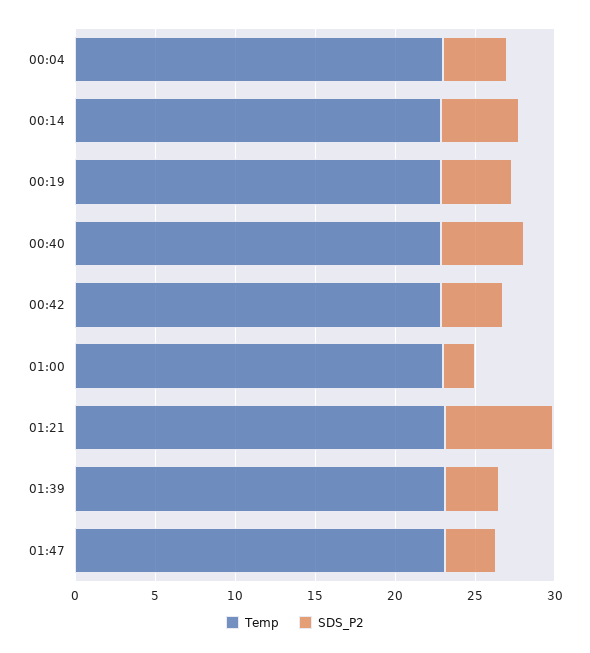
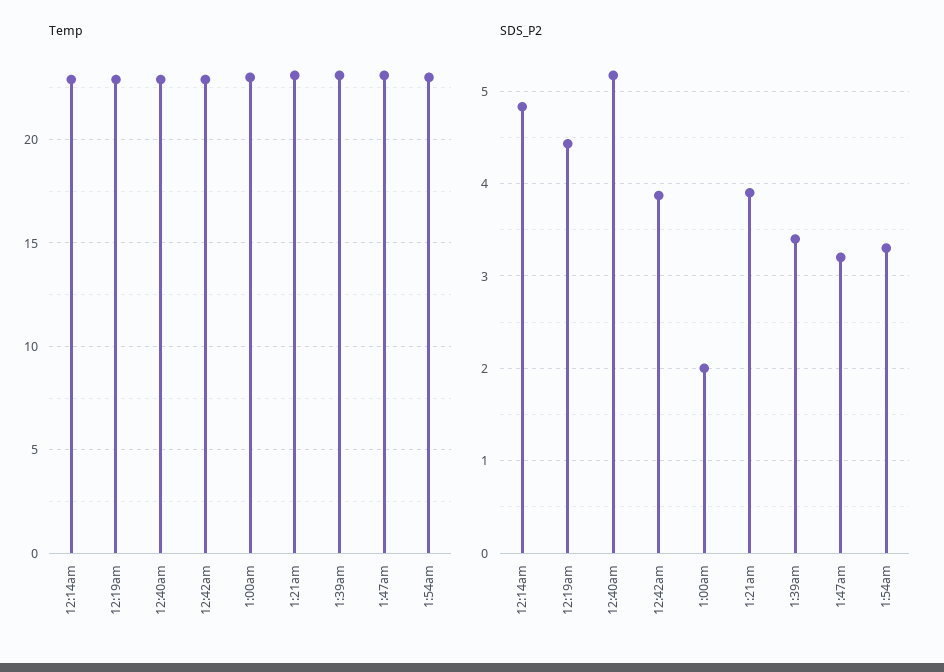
Temp, 00:04: 23 -> none
SDS_P2, 00:04: 4 -> none
SDS_P2, 01:21: 7 -> 3.9
Temp, 1:54am: none -> 23
SDS_P2, 1:54am: none -> 3.3

